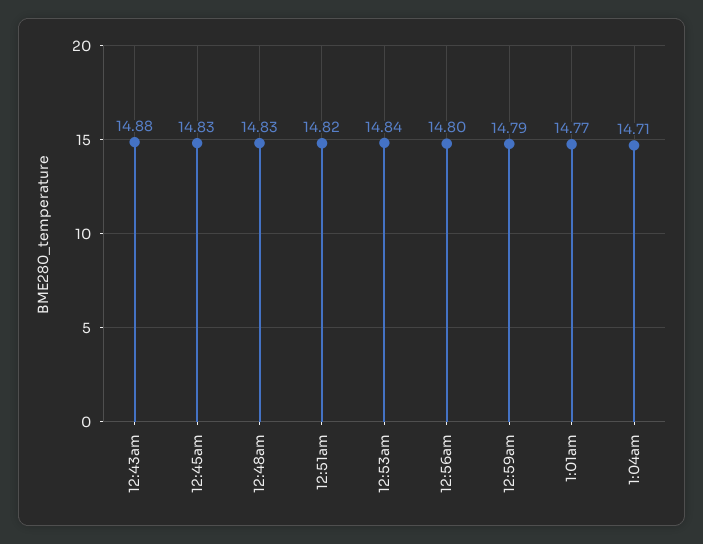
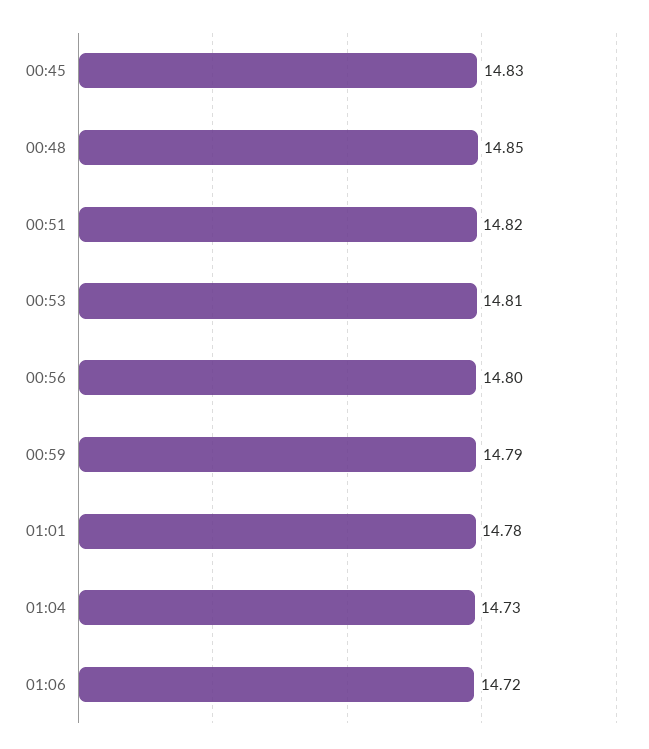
12:43am: 14.88 -> none
12:48am: 14.83 -> 14.85
12:53am: 14.84 -> 14.81
1:01am: 14.77 -> 14.78
1:04am: 14.71 -> 14.73
01:06: none -> 14.72

